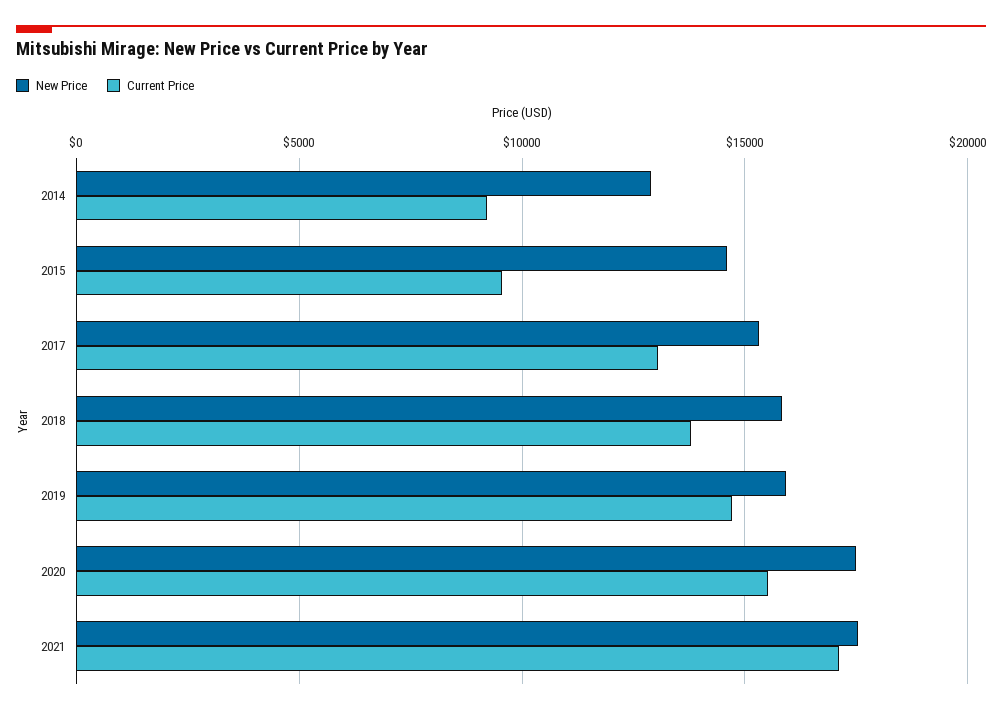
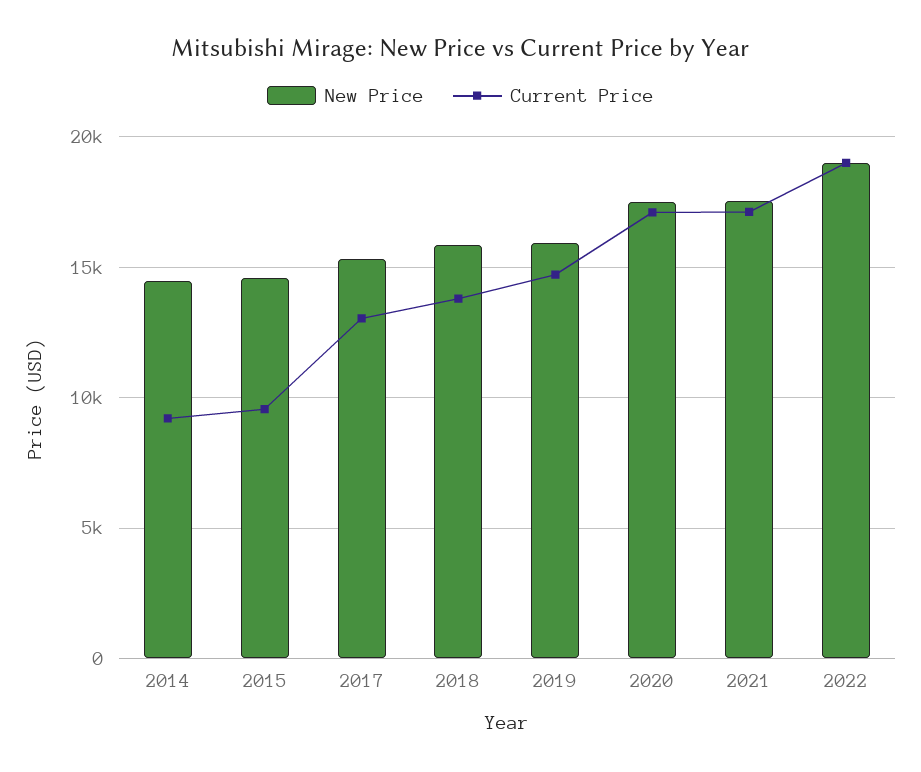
New Price, 2014: 13000 -> 14500
Current Price, 2020: 15500 -> 17000
New Price, 2022: none -> 19000
Current Price, 2022: none -> 19000

